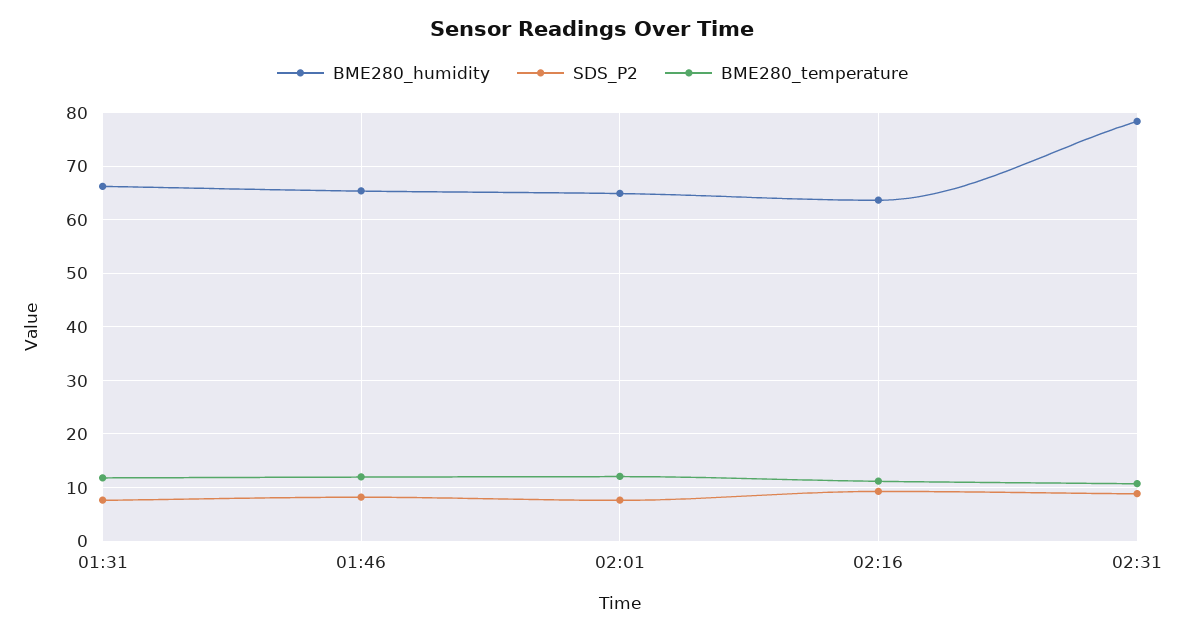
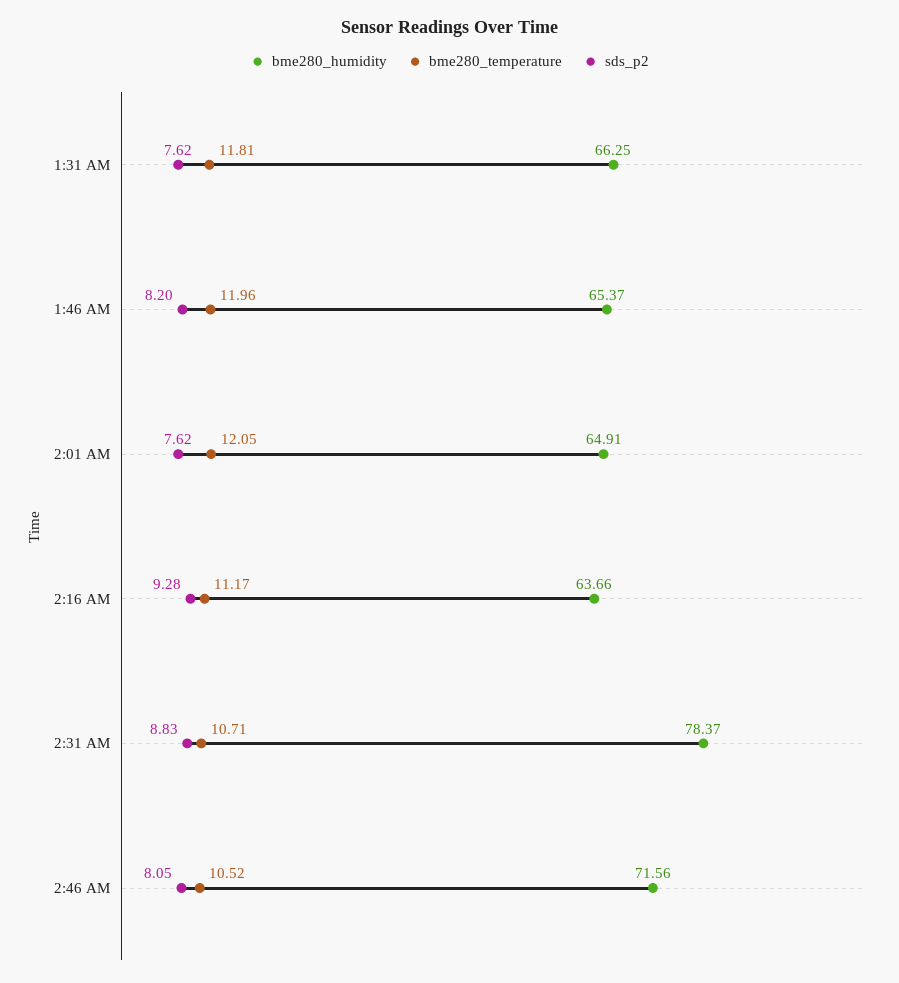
BME280_humidity, 2:46 AM: none -> 71.56
BME280_temperature, 2:46 AM: none -> 10.52
SDS_P2, 2:46 AM: none -> 8.05

